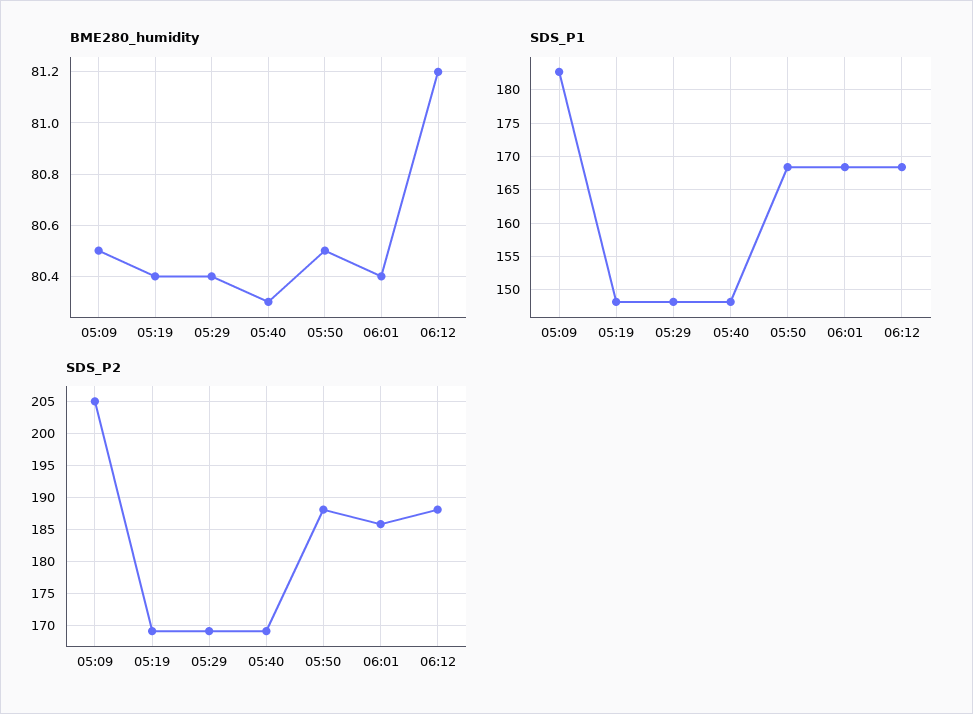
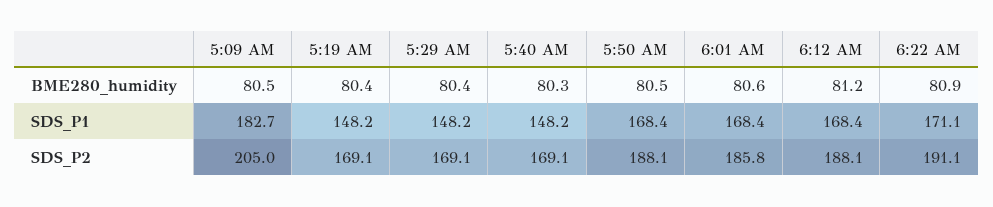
BME280_humidity, 06:01: 80.4 -> 80.6
BME280_humidity, 6:22 AM: none -> 80.9
SDS_P1, 6:22 AM: none -> 171.1
SDS_P2, 6:22 AM: none -> 191.1

